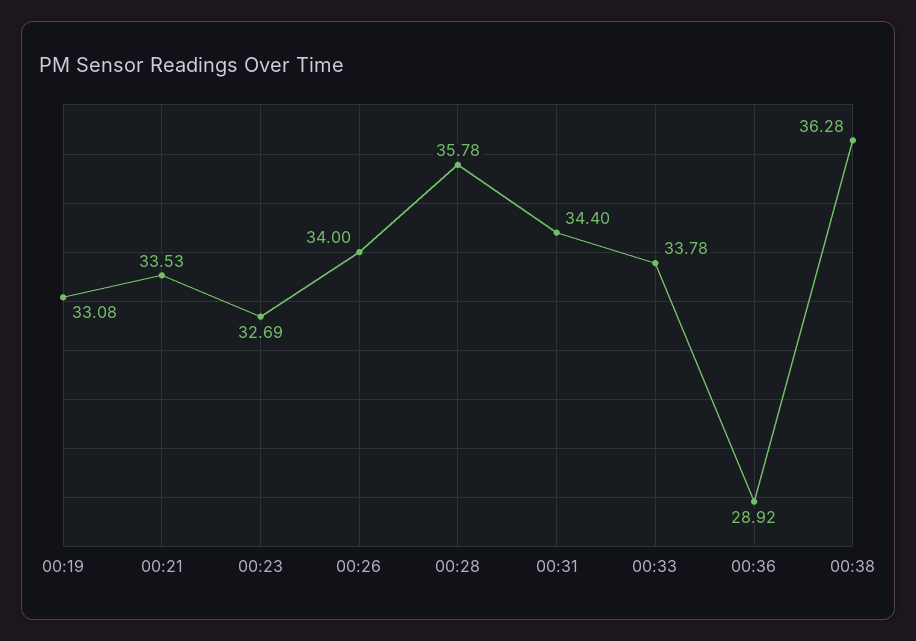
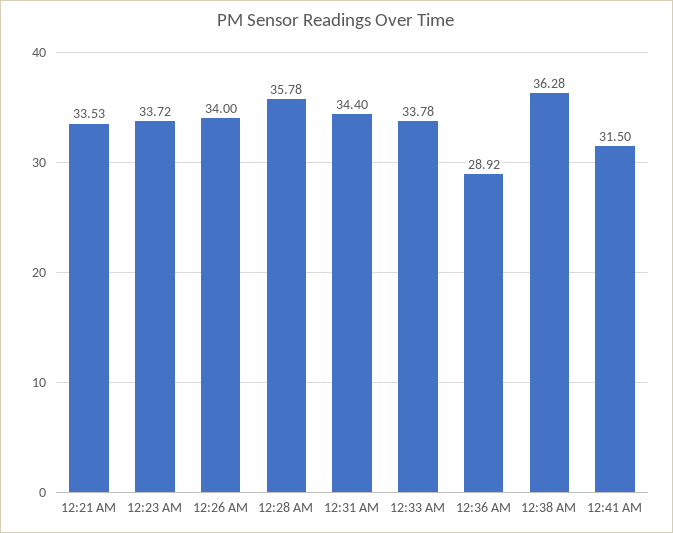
00:19: 33.08 -> none
00:23: 32.69 -> 33.72
12:41 AM: none -> 31.5

